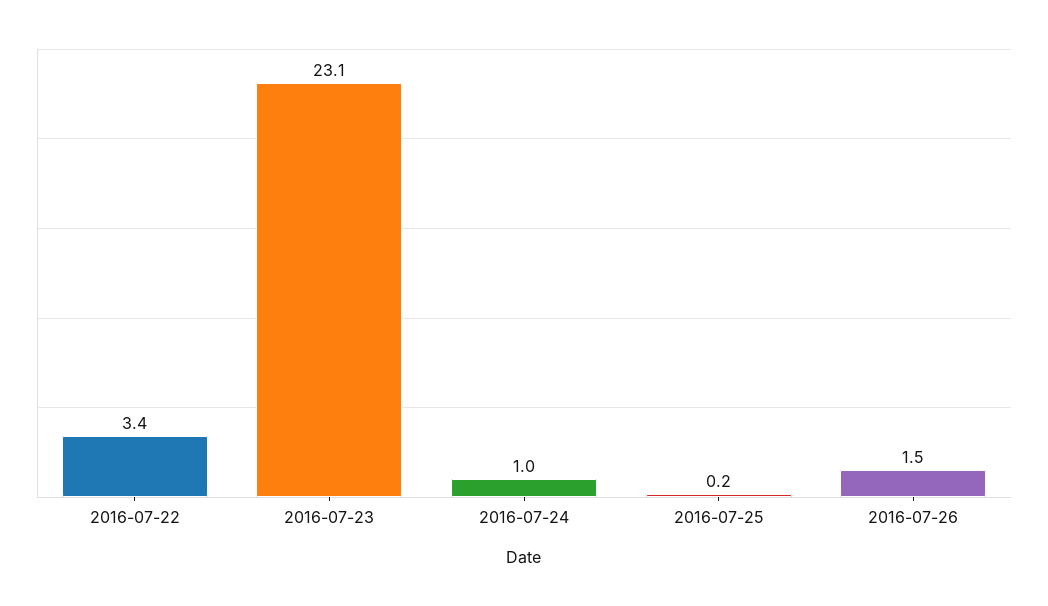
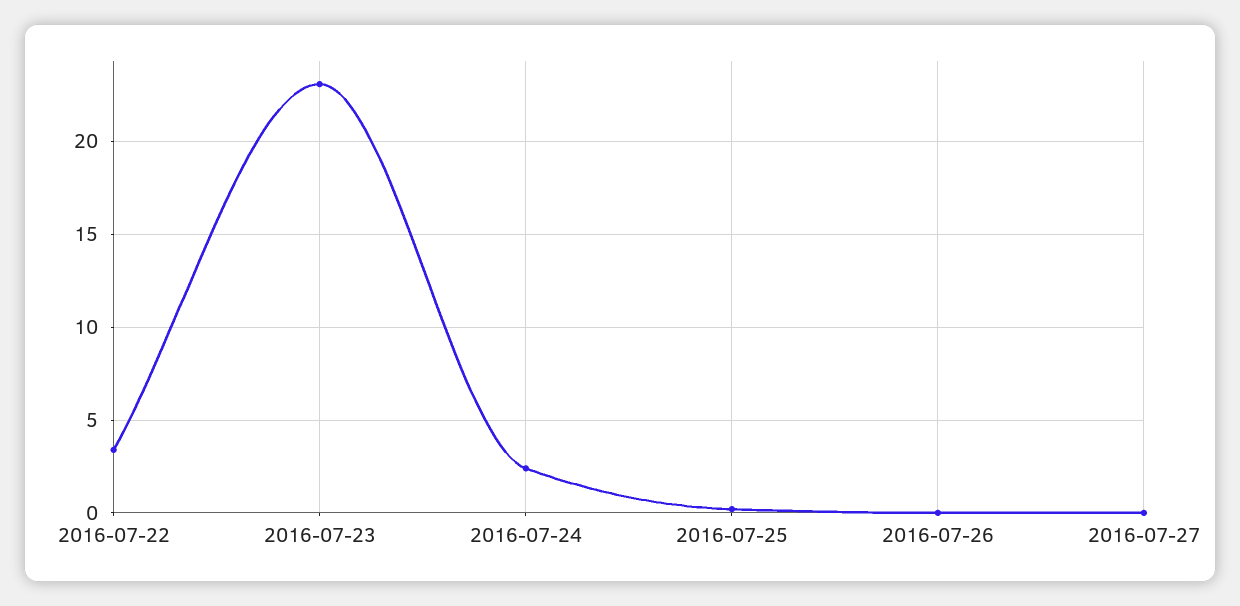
2016-07-24: 1 -> 2.5
2016-07-26: 1.5 -> 0
2016-07-27: none -> 0

